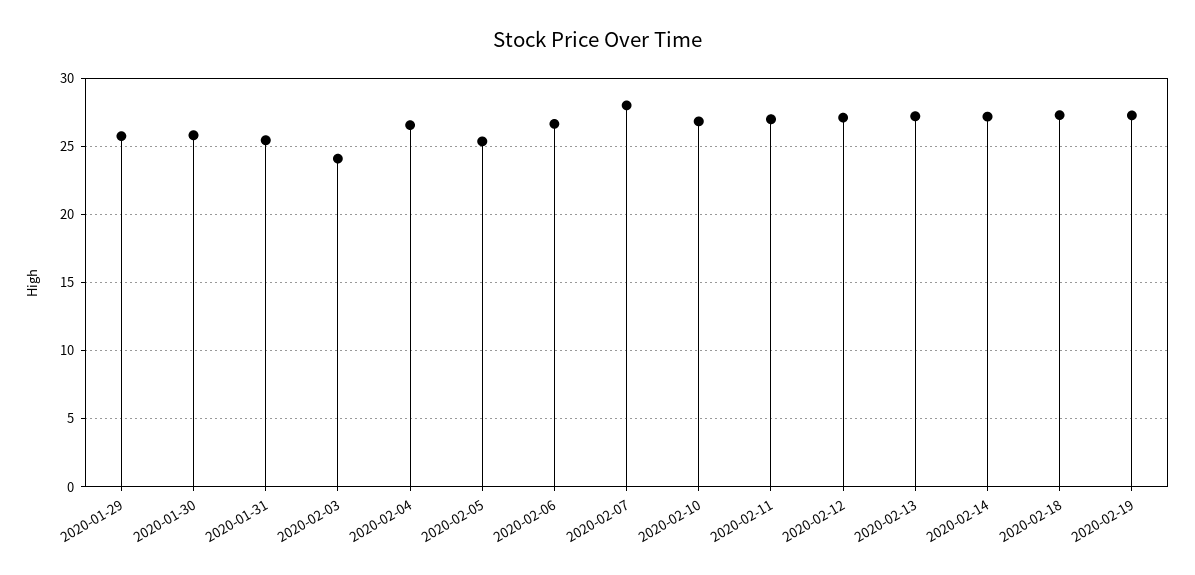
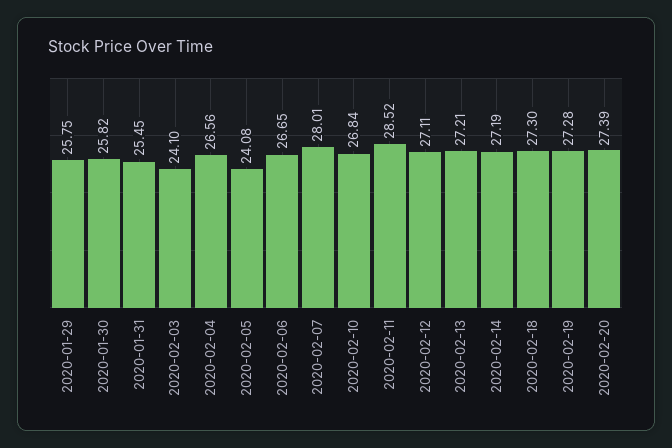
2020-02-05: 25.5 -> 24.08
2020-02-11: 27 -> 28.52
2020-02-20: none -> 27.39

